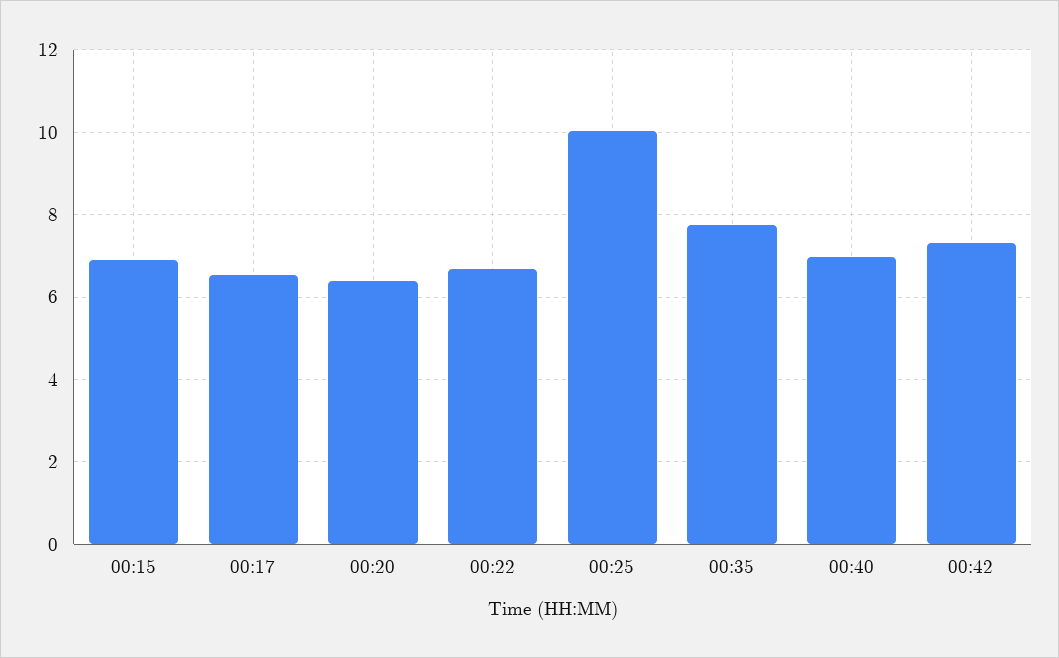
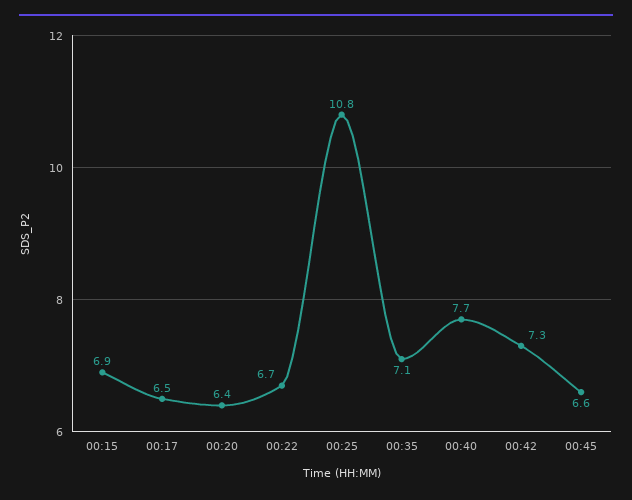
00:25: 10 -> 10.8
00:35: 7.8 -> 7.1
00:40: 7 -> 7.7
00:45: none -> 6.6

